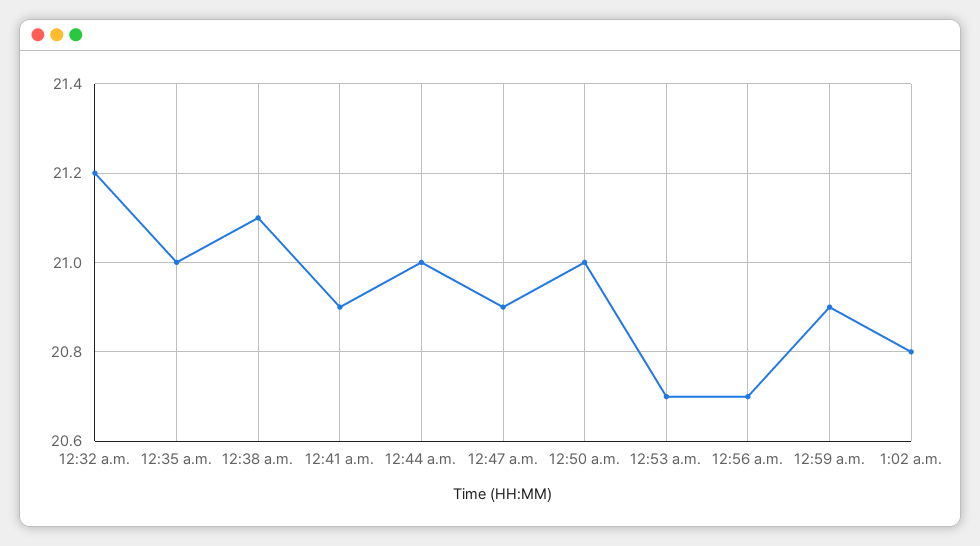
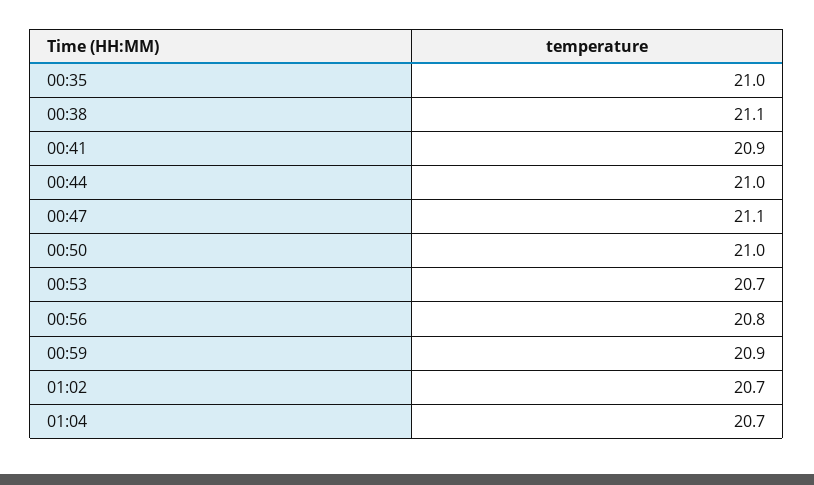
12:32 a.m.: 21.2 -> none
12:47 a.m.: 20.9 -> 21.1
12:56 a.m.: 20.7 -> 20.8
1:02 a.m.: 20.8 -> 20.7
01:04: none -> 20.7

